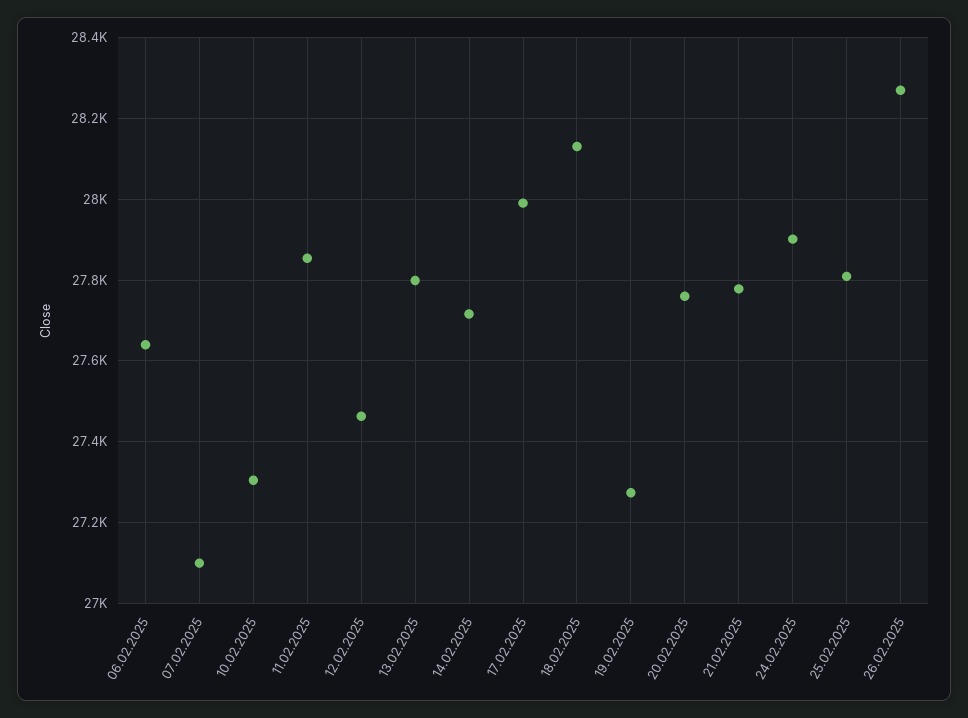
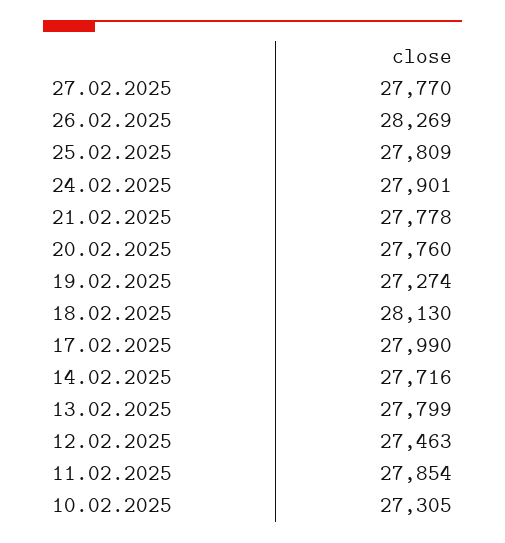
06.02.2025: 27640 -> none
07.02.2025: 27100 -> none
27.02.2025: none -> 27770

